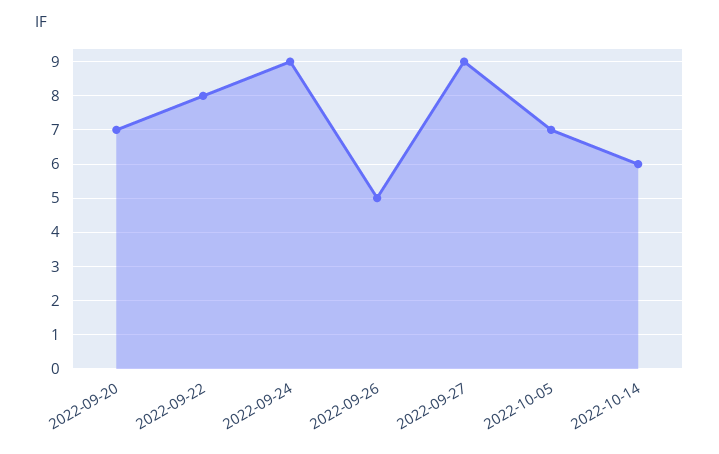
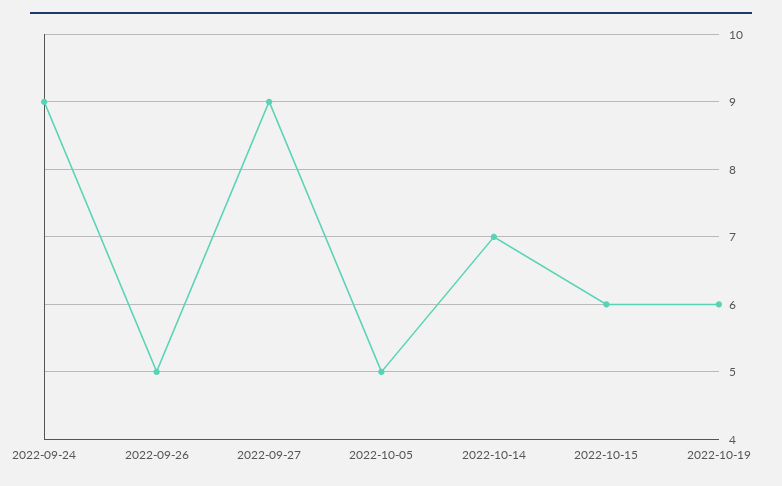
2022-09-20: 7 -> none
2022-09-22: 8 -> none
2022-10-05: 7 -> 5
2022-10-14: 6 -> 7
2022-10-15: none -> 6
2022-10-19: none -> 6

